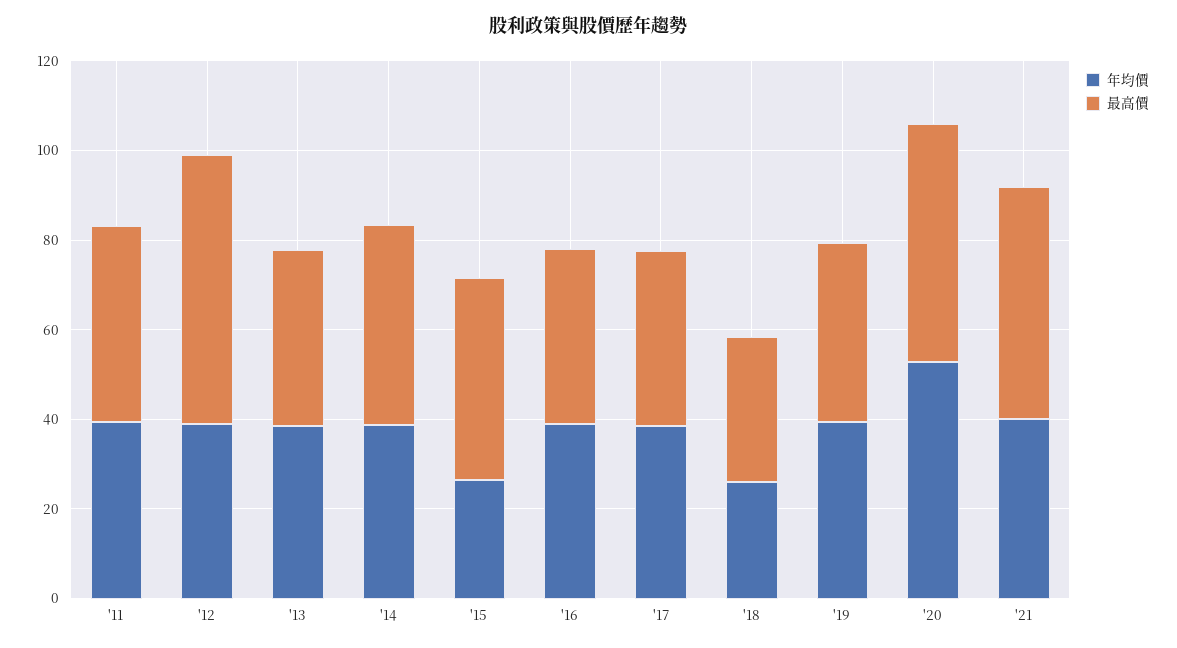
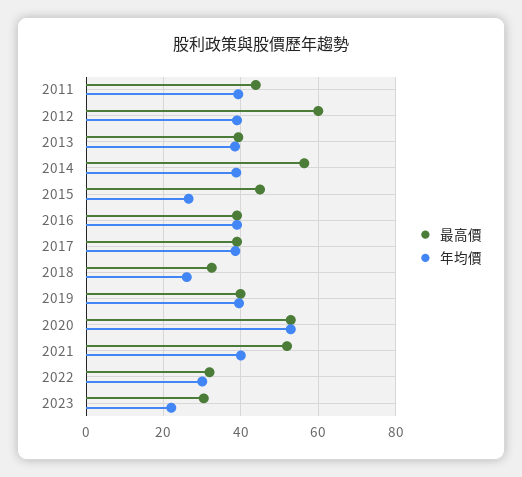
最高價, '14: 45 -> 56
最高價, 2022: none -> 32
年均價, 2022: none -> 30
最高價, 2023: none -> 30
年均價, 2023: none -> 22

